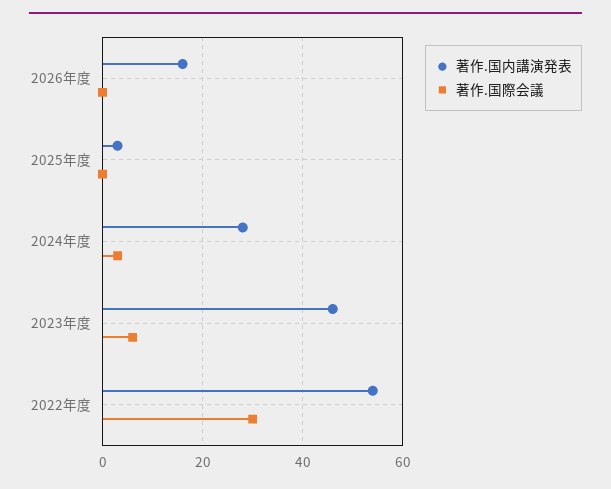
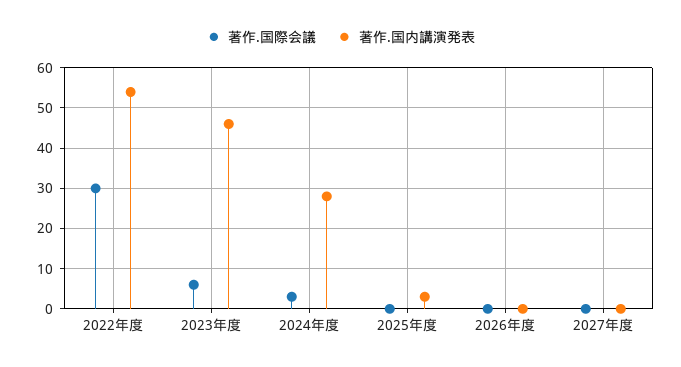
著作.国内講演発表, 2026年度: 15 -> 0
著作.国際会議, 2027年度: none -> 0
著作.国内講演発表, 2027年度: none -> 0

